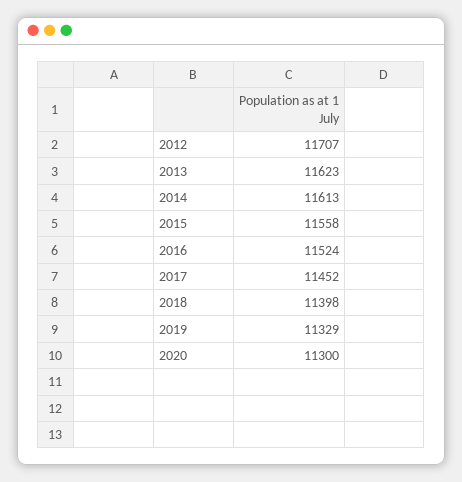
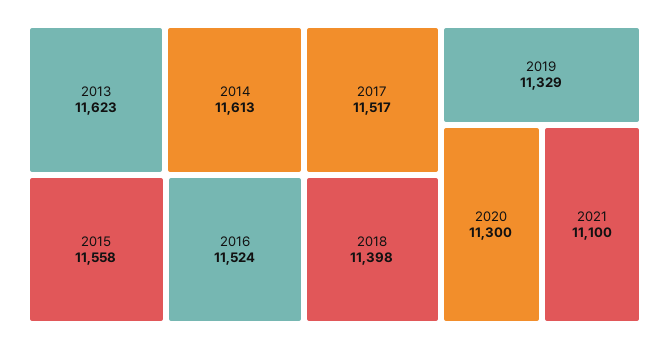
2012: 11707 -> none
2017: 11452 -> 11517
2021: none -> 11100

